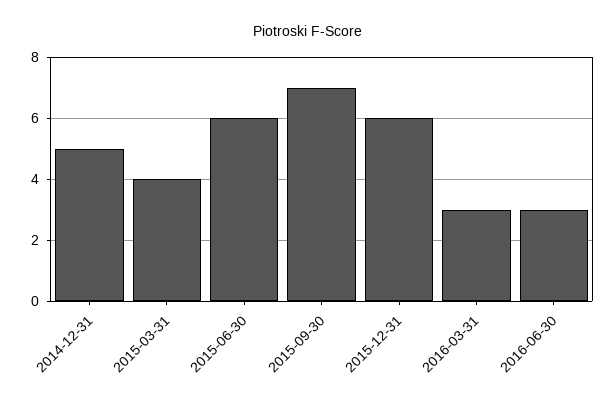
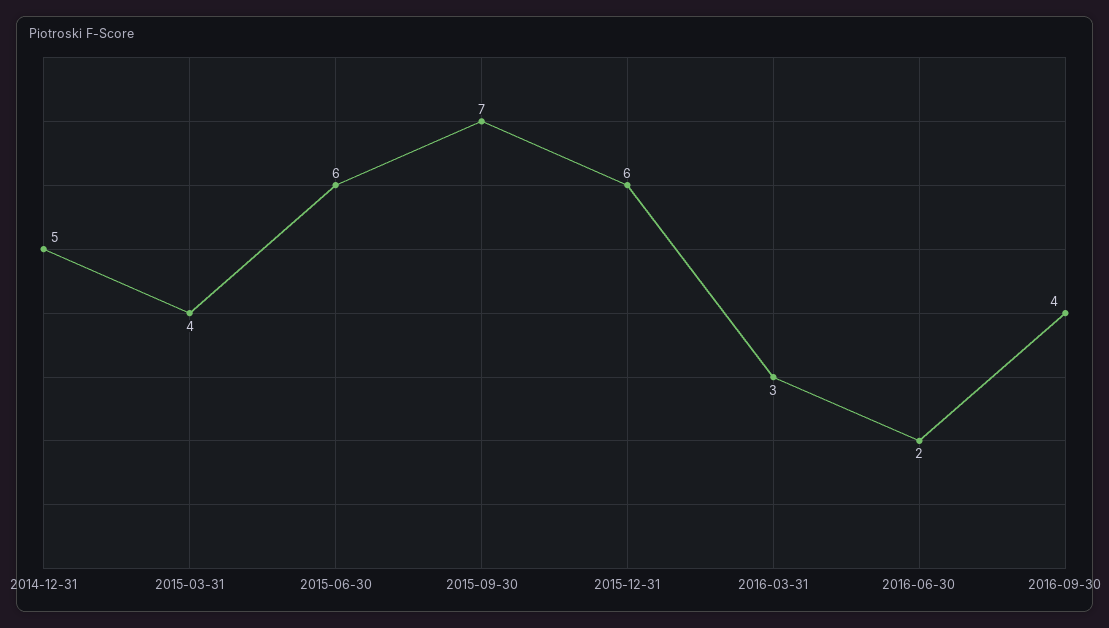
2016-06-30: 3 -> 2
2016-09-30: none -> 4

